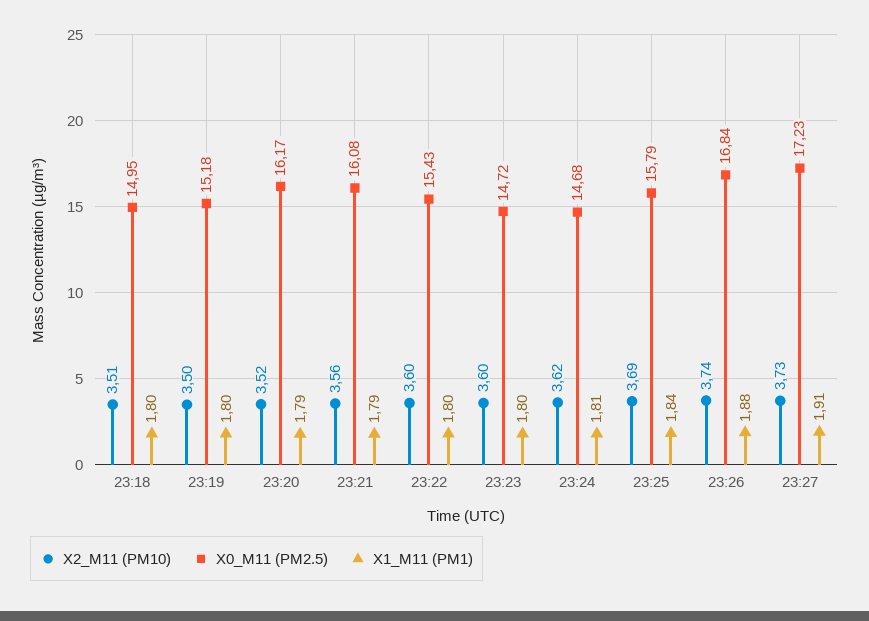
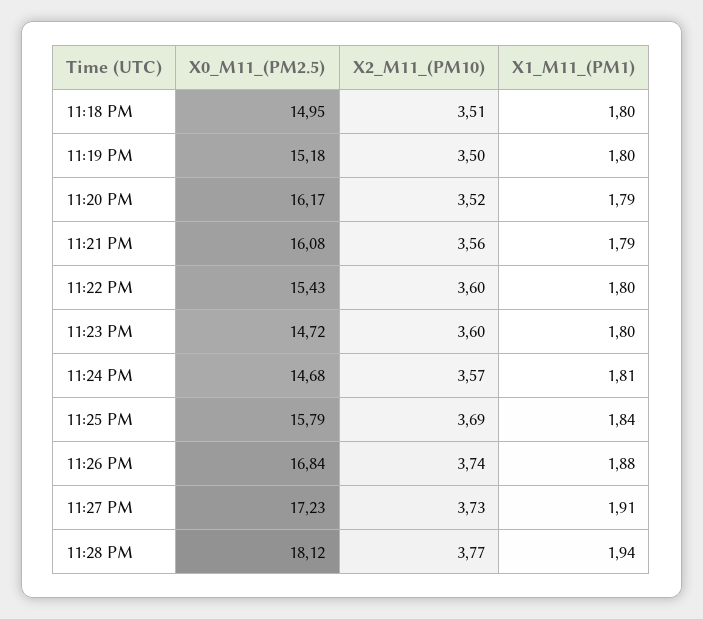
X2_M11 (PM10), 23:24: 3.62 -> 3.57
X0_M11 (PM2.5), 11:28 PM: none -> 18.12
X2_M11 (PM10), 11:28 PM: none -> 3.77
X1_M11 (PM1), 11:28 PM: none -> 1.94

